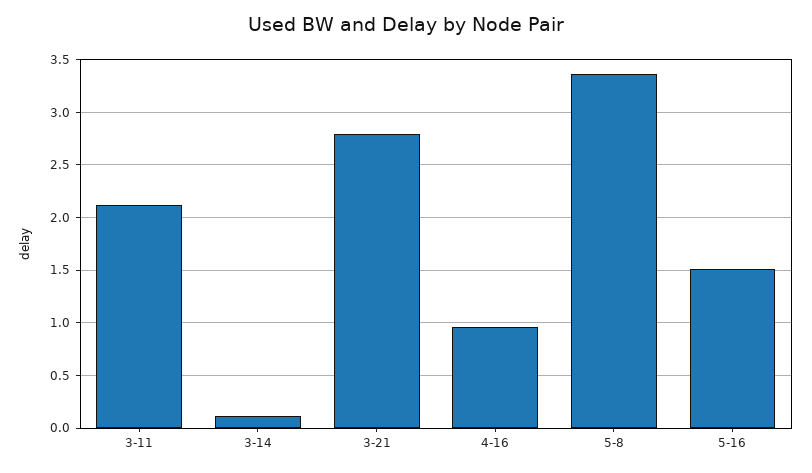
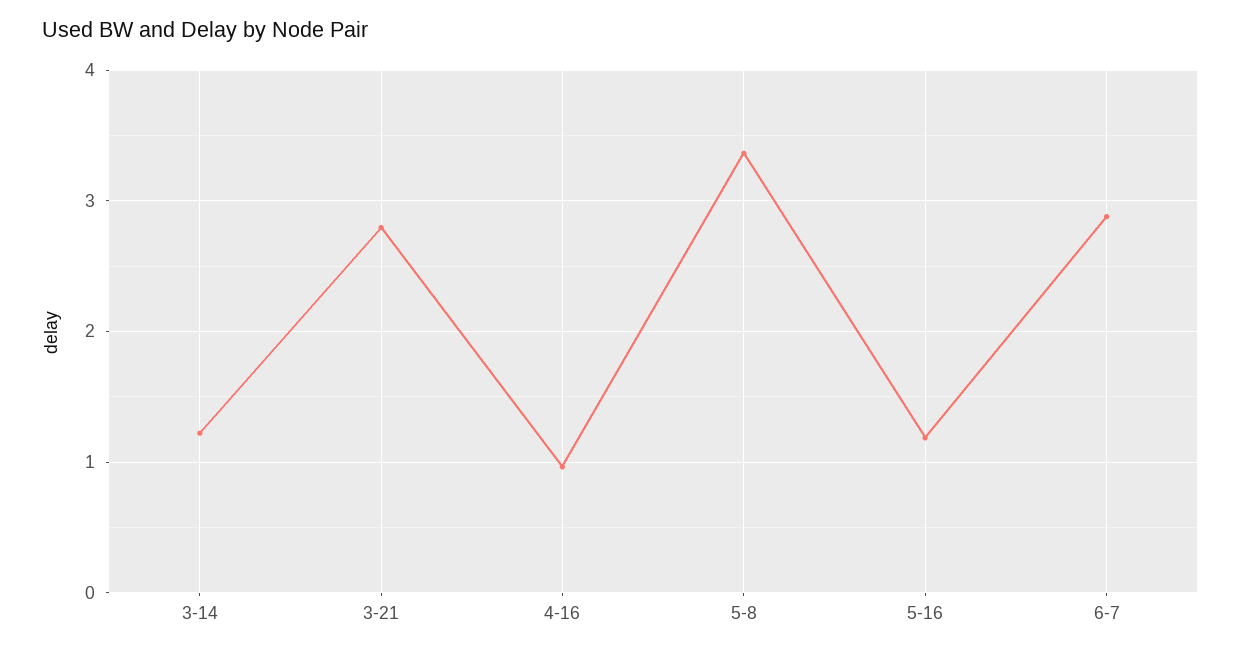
3-11: 2.1 -> none
3-14: 0.1 -> 1.2
5-16: 1.5 -> 1.2
6-7: none -> 2.9

